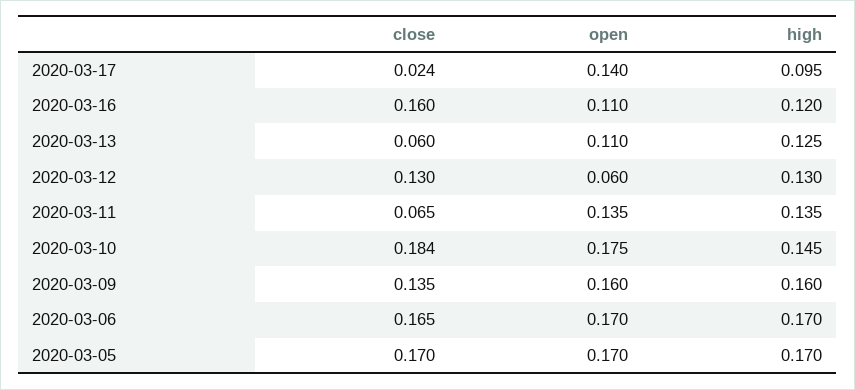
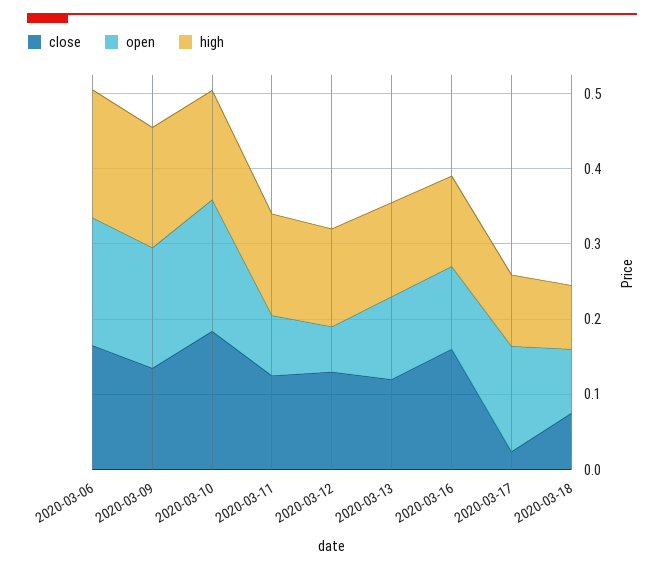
close, 2020-03-13: 0.06 -> 0.12
close, 2020-03-11: 0.065 -> 0.12
open, 2020-03-11: 0.135 -> 0.08
close, 2020-03-05: 0.17 -> none
open, 2020-03-05: 0.17 -> none
high, 2020-03-05: 0.17 -> none
close, 2020-03-18: none -> 0.08
open, 2020-03-18: none -> 0.08
high, 2020-03-18: none -> 0.08

